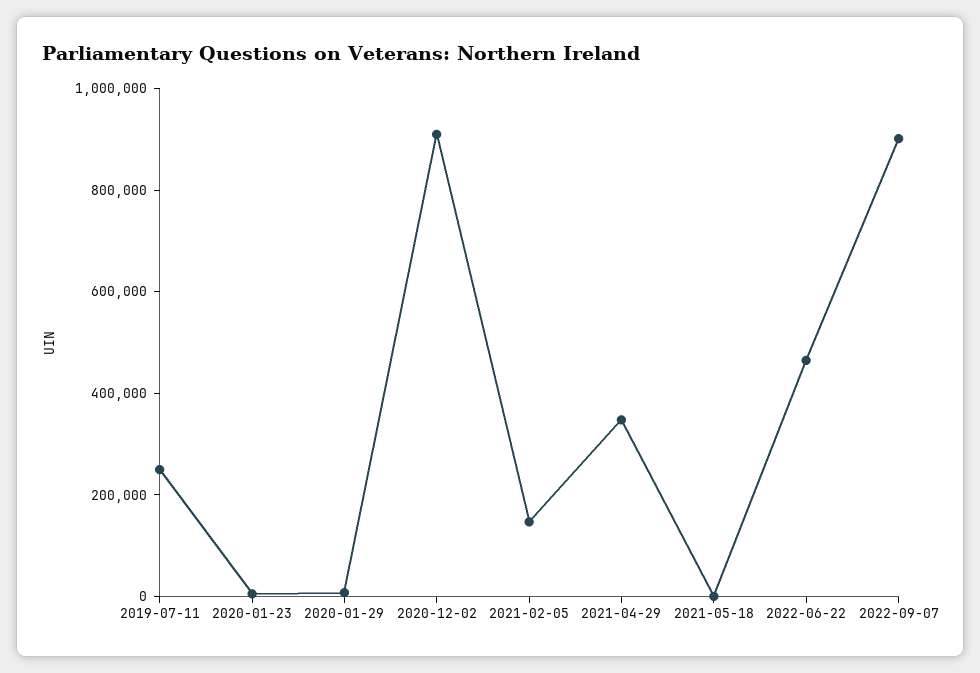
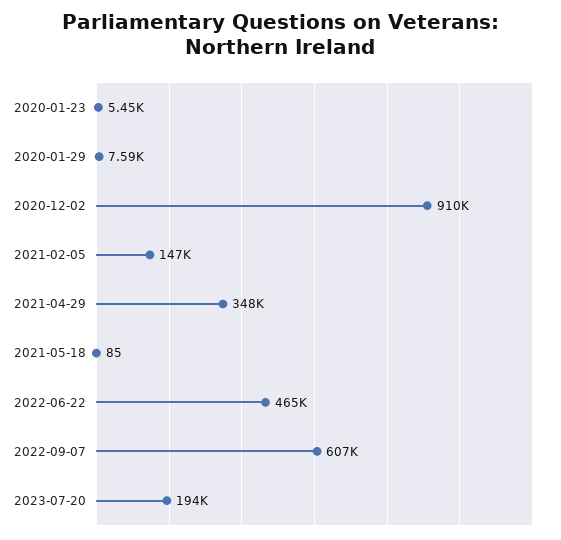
2019-07-11: 250000 -> none
2022-09-07: 900000 -> 607000
2023-07-20: none -> 194000

